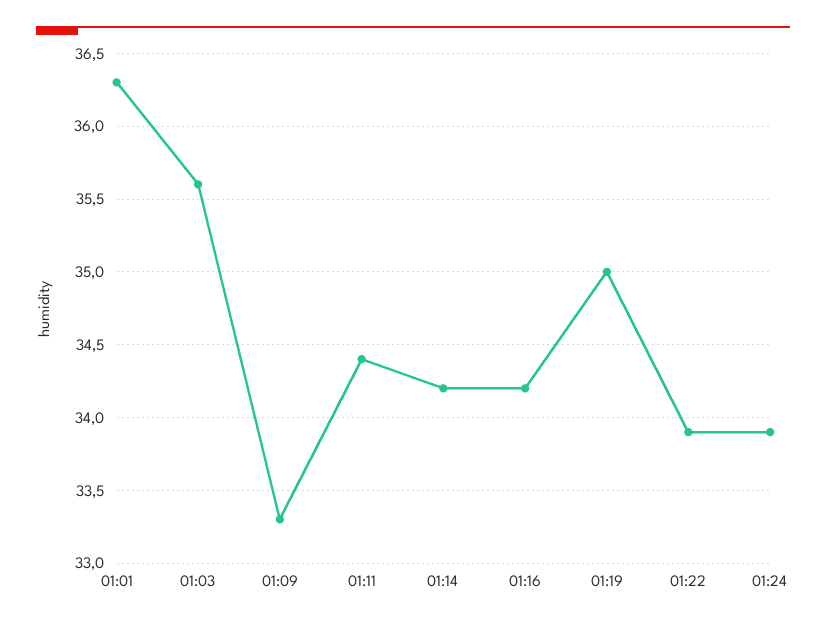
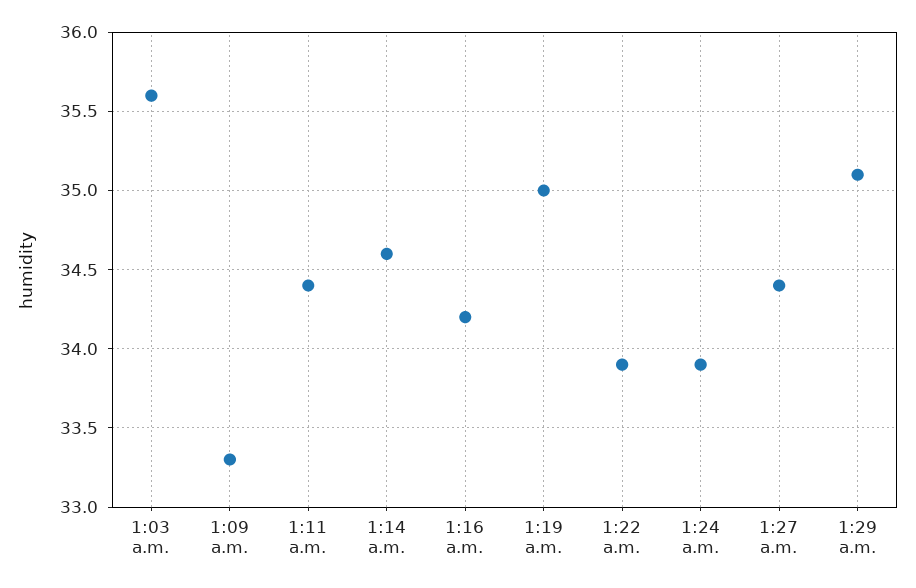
01:01: 36.3 -> none
01:14: 34.2 -> 34.6
1:27 a.m.: none -> 34.4
1:29 a.m.: none -> 35.1

